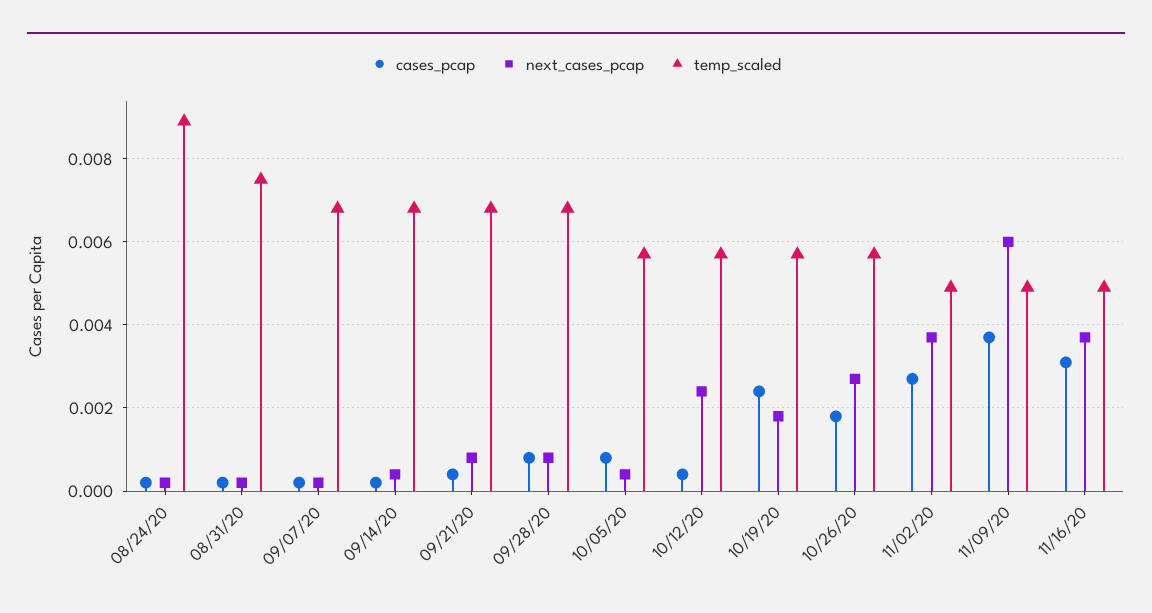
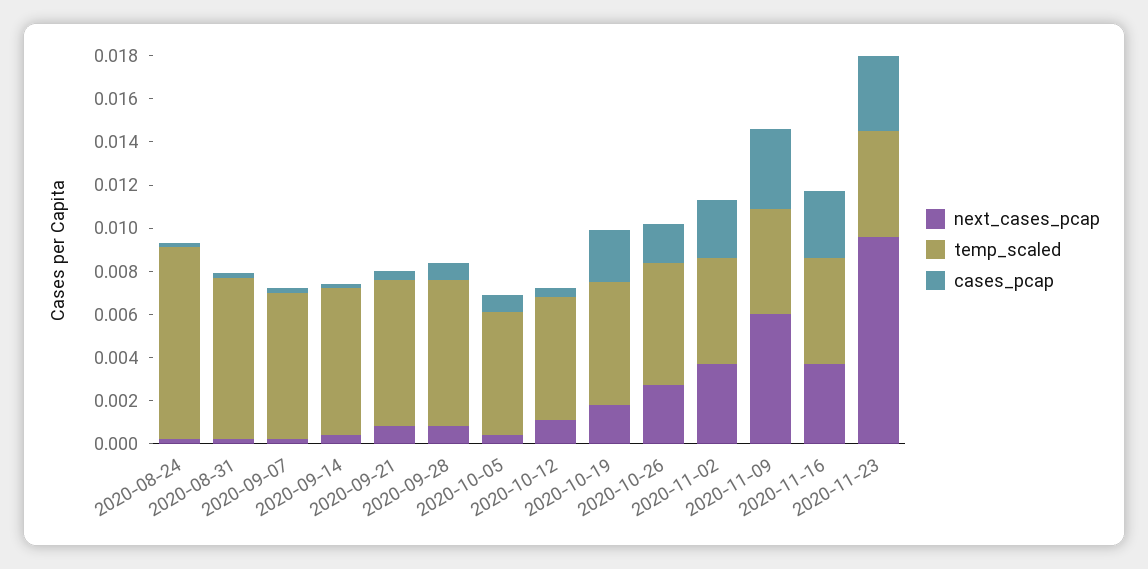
next_cases_pcap, 10/12/20: 0.0025 -> 0.001
next_cases_pcap, 2020-11-23: none -> 0.0095
temp_scaled, 2020-11-23: none -> 0.005
cases_pcap, 2020-11-23: none -> 0.0035

